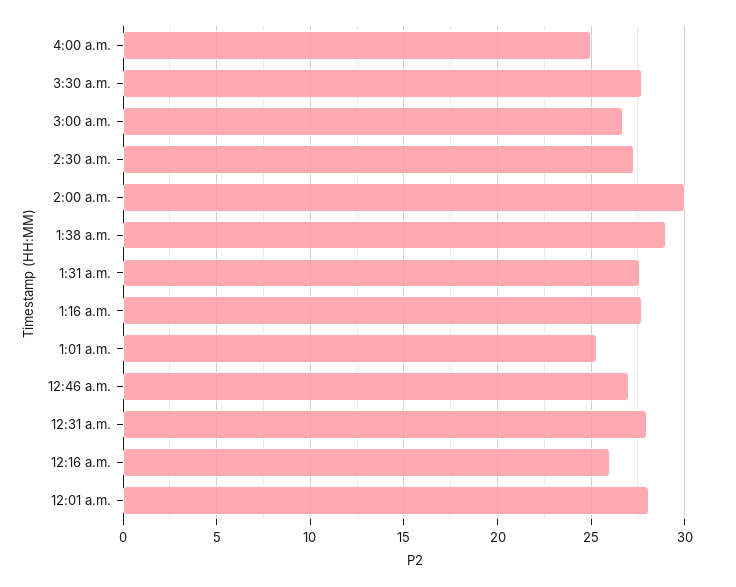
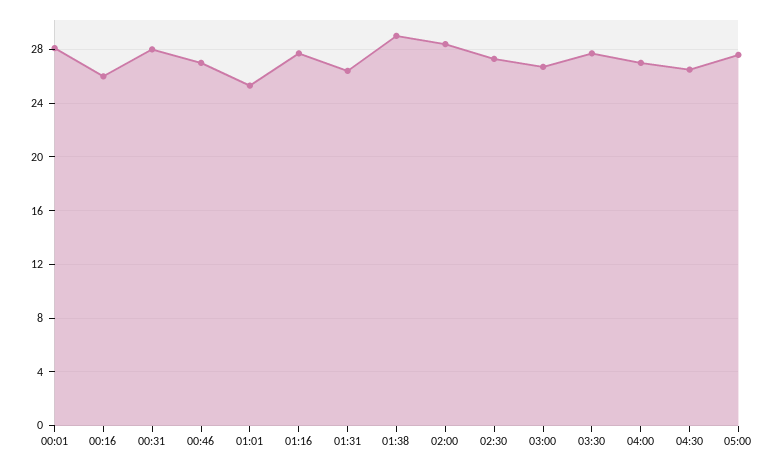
4:00 a.m.: 25 -> 27
2:00 a.m.: 30 -> 28.5
1:31 a.m.: 27.5 -> 26.5
04:30: none -> 26.5
05:00: none -> 27.5

